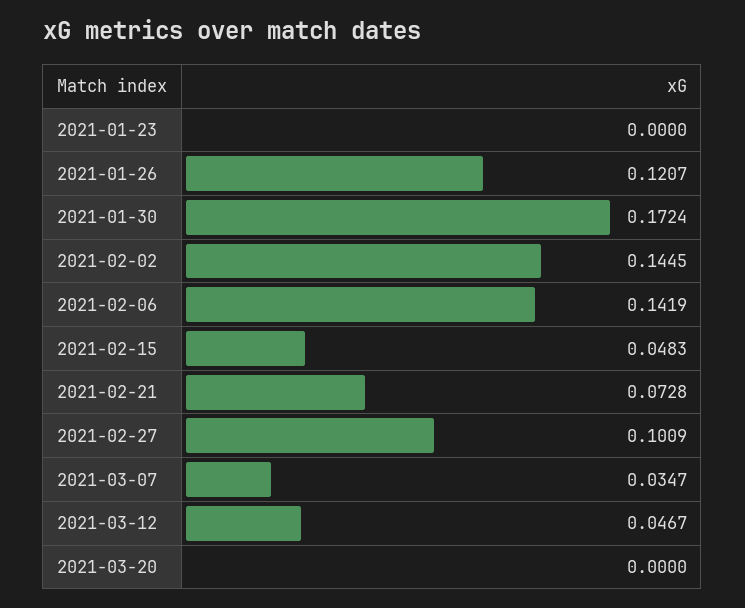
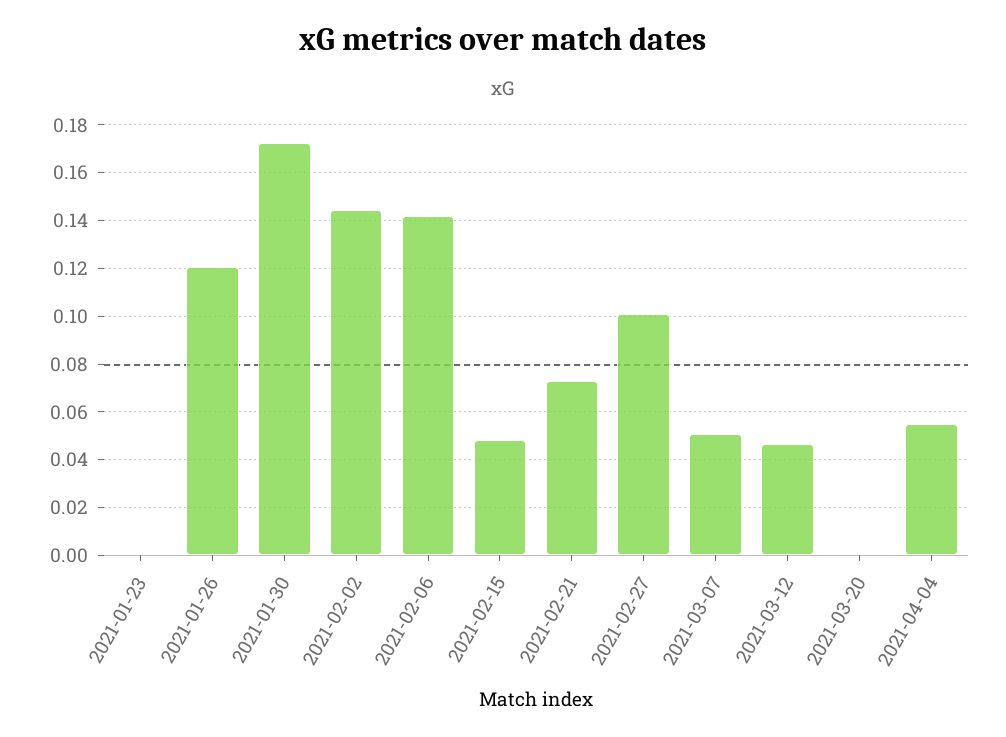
2021-03-07: 0.0347 -> 0.05
2021-04-04: none -> 0.055

